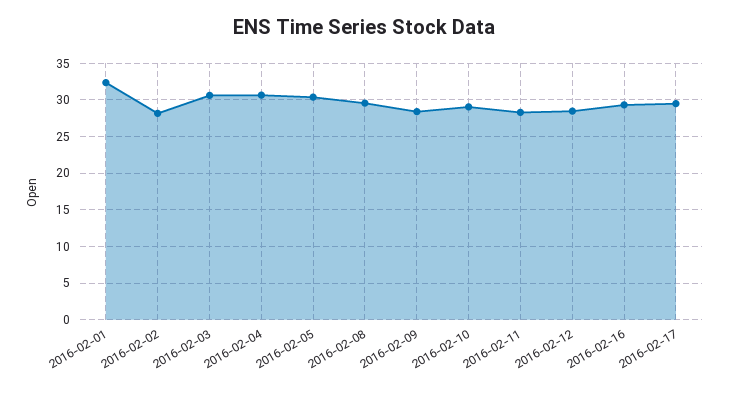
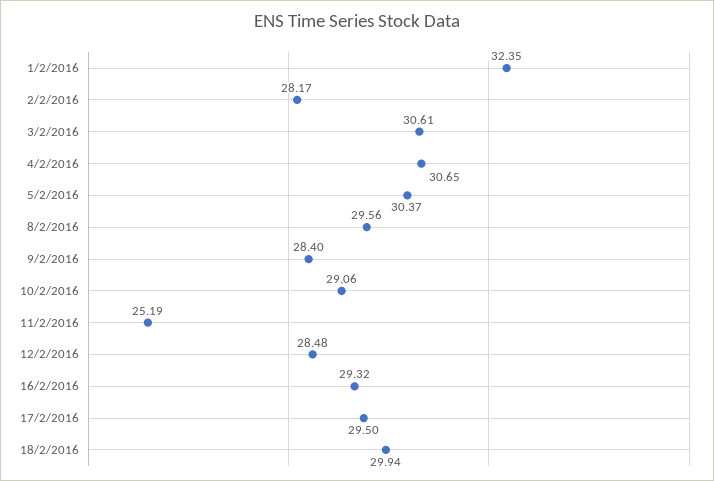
2016-02-11: 28 -> 25.19
18/2/2016: none -> 29.94

